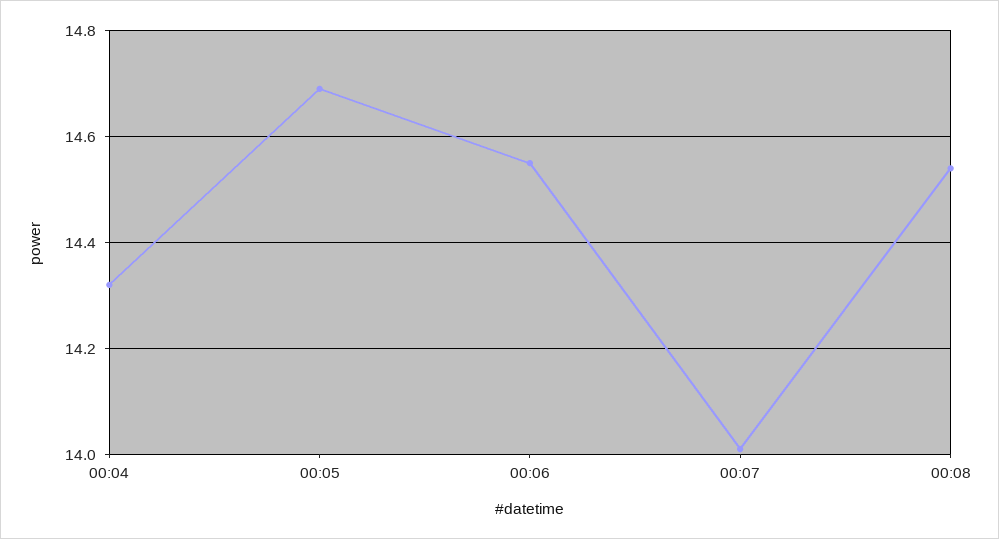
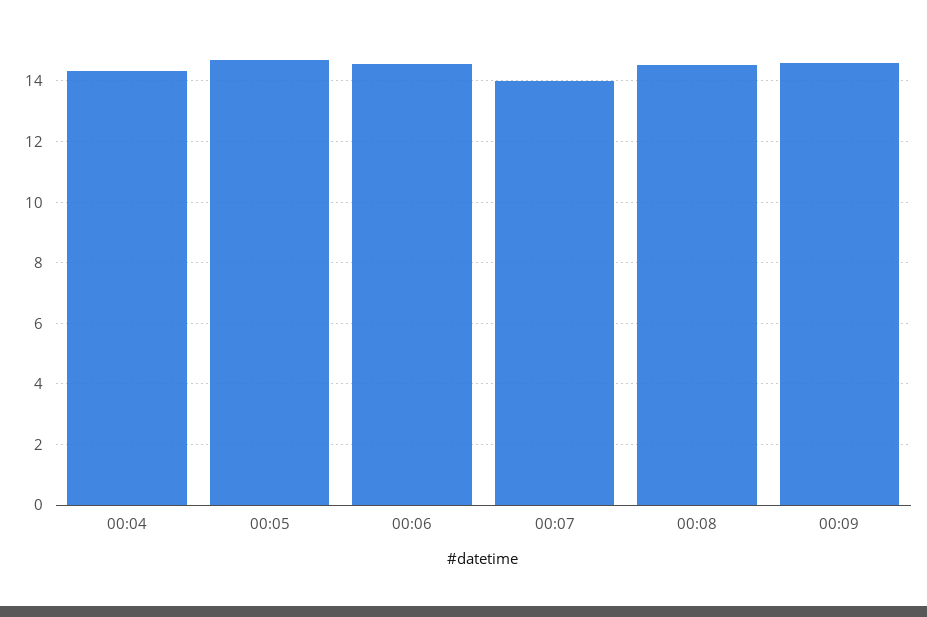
00:09: none -> 14.6

